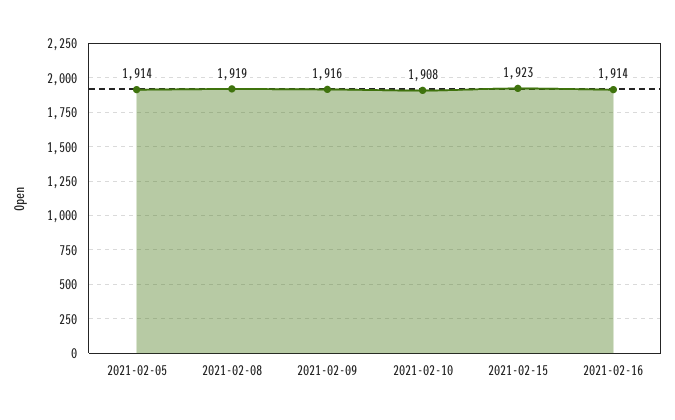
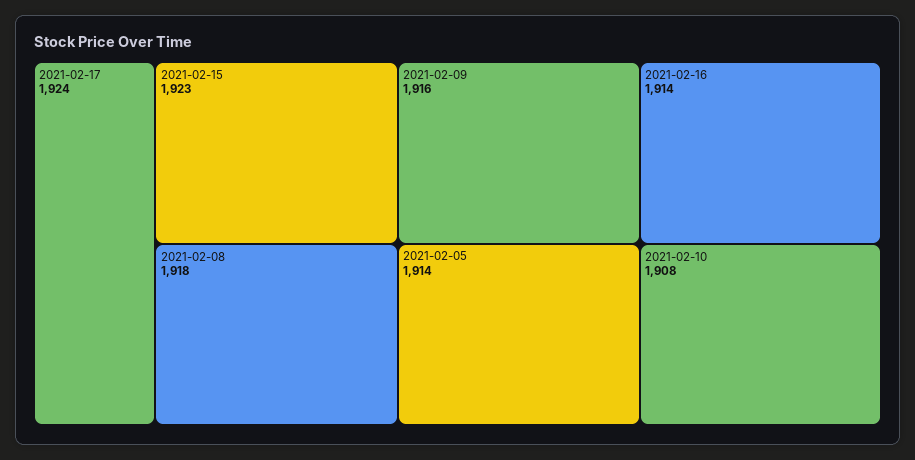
2021-02-08: 1919 -> 1918
2021-02-17: none -> 1924

